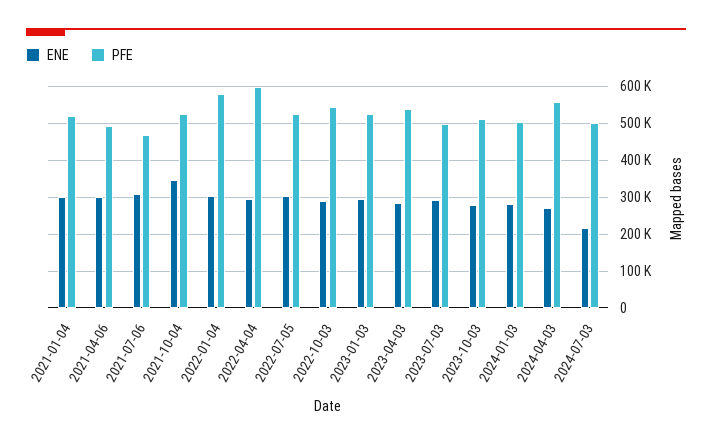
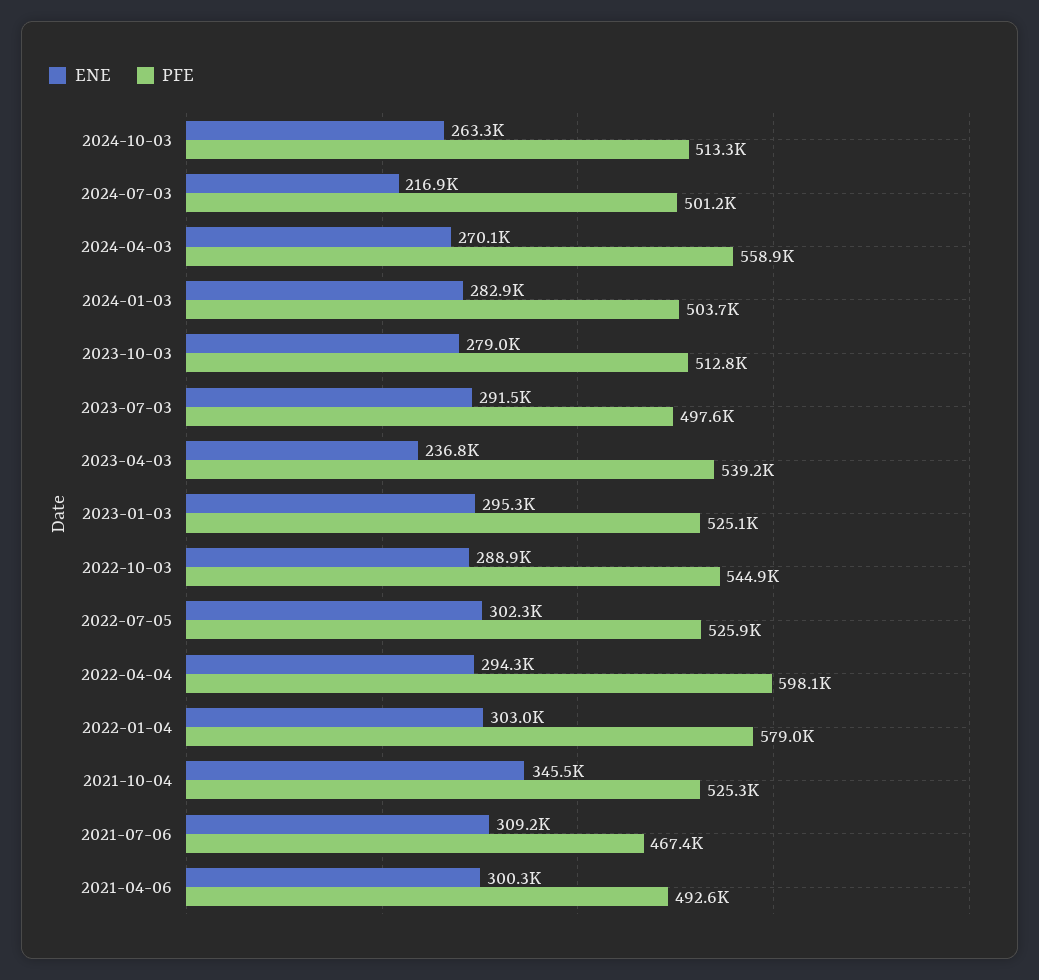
ENE, 2021-01-04: 300000 -> none
PFE, 2021-01-04: 520000 -> none
ENE, 2023-04-03: 280000 -> 236800
ENE, 2024-10-03: none -> 263300
PFE, 2024-10-03: none -> 513300

